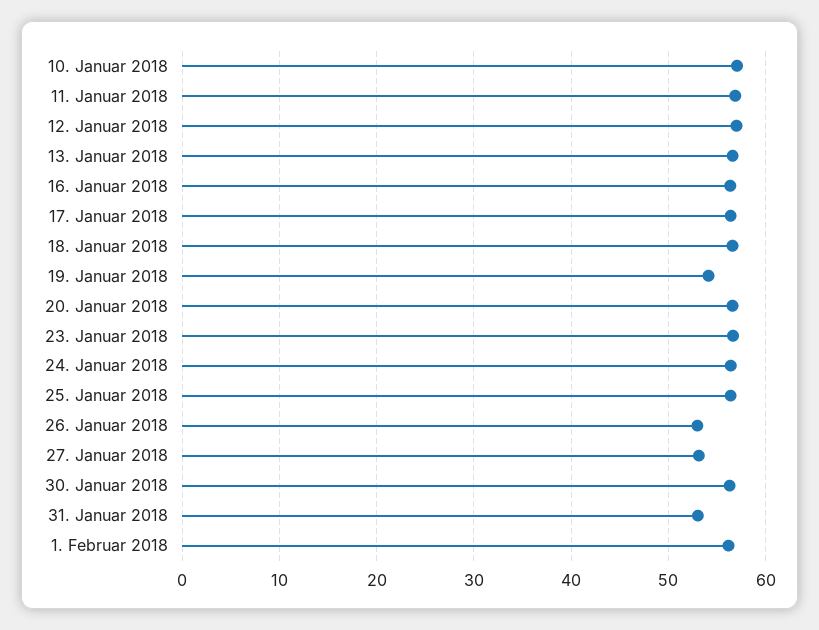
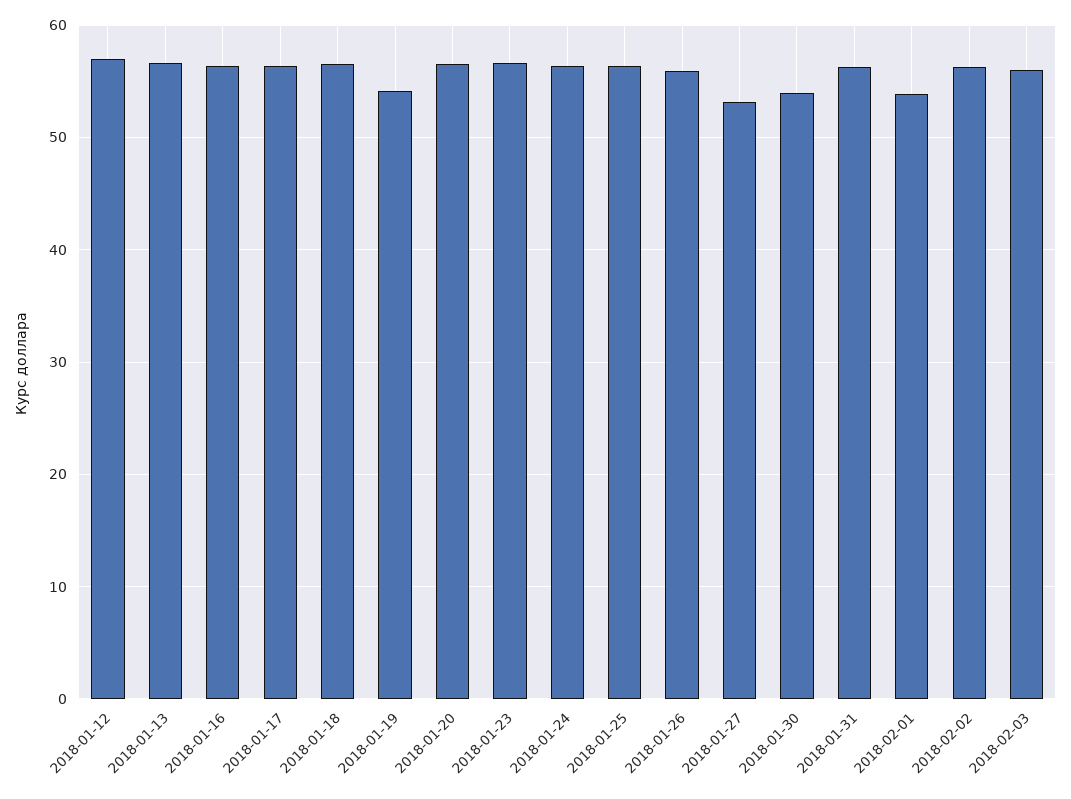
10. Januar 2018: 57 -> none
11. Januar 2018: 57 -> none
26. Januar 2018: 53 -> 56
30. Januar 2018: 56 -> 54
31. Januar 2018: 53 -> 56
1. Februar 2018: 56 -> 54
2018-02-02: none -> 56
2018-02-03: none -> 56

